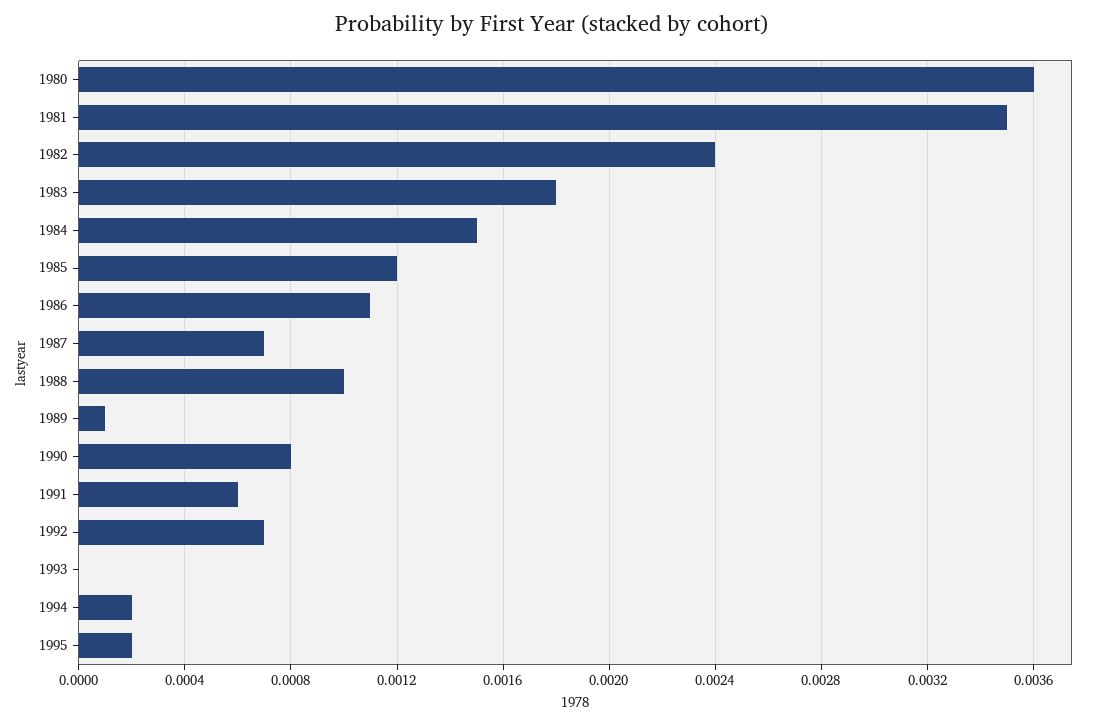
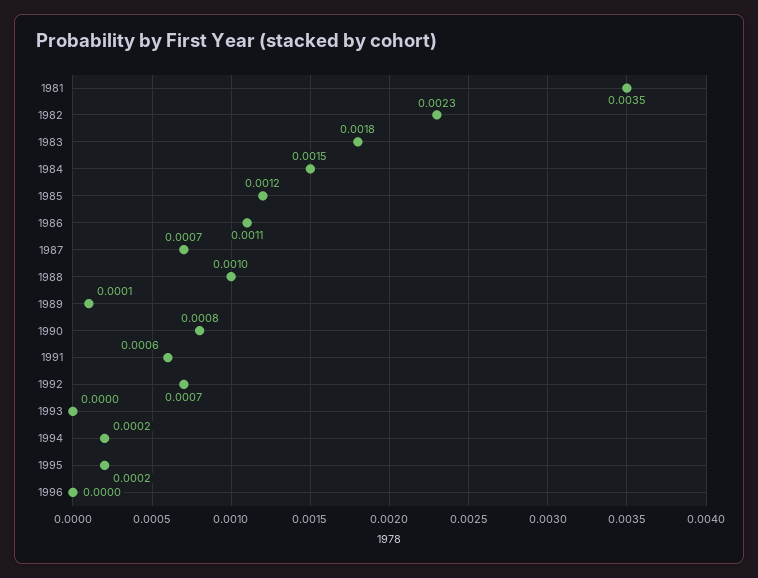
1980: 0.0036 -> none
1982: 0.0024 -> 0.0023
1996: none -> 0

